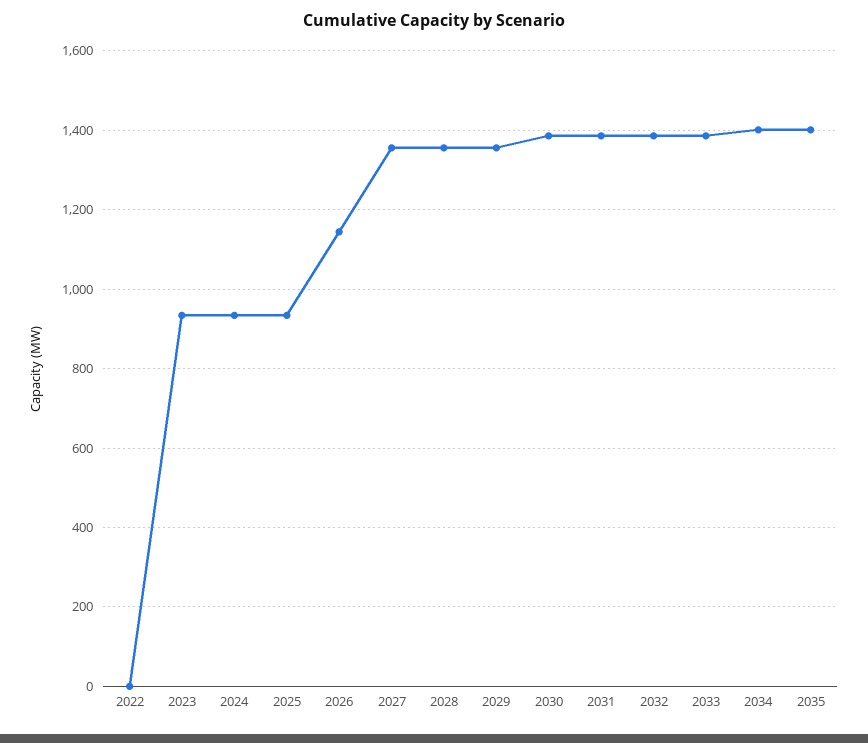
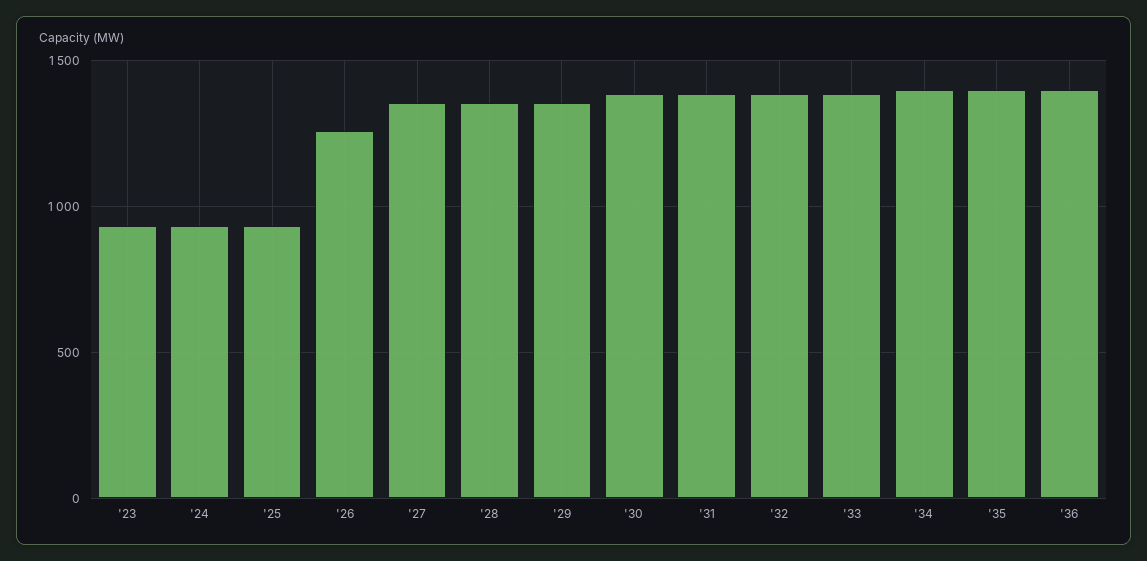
2022: 0 -> none
2026: 1140 -> 1250
'36: none -> 1400

